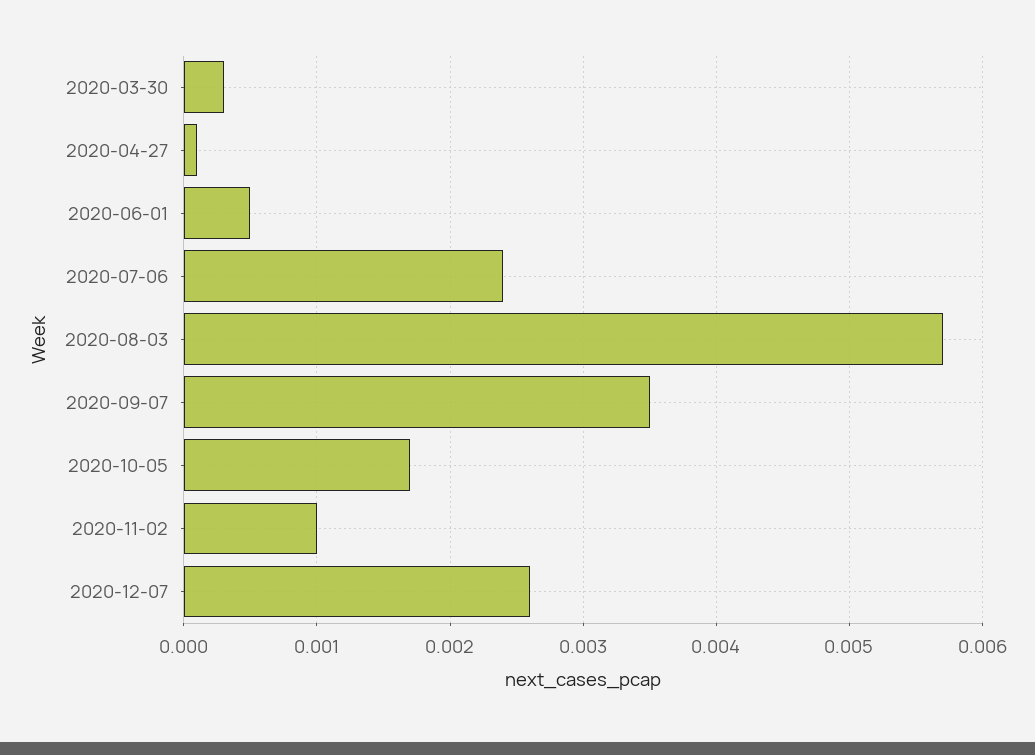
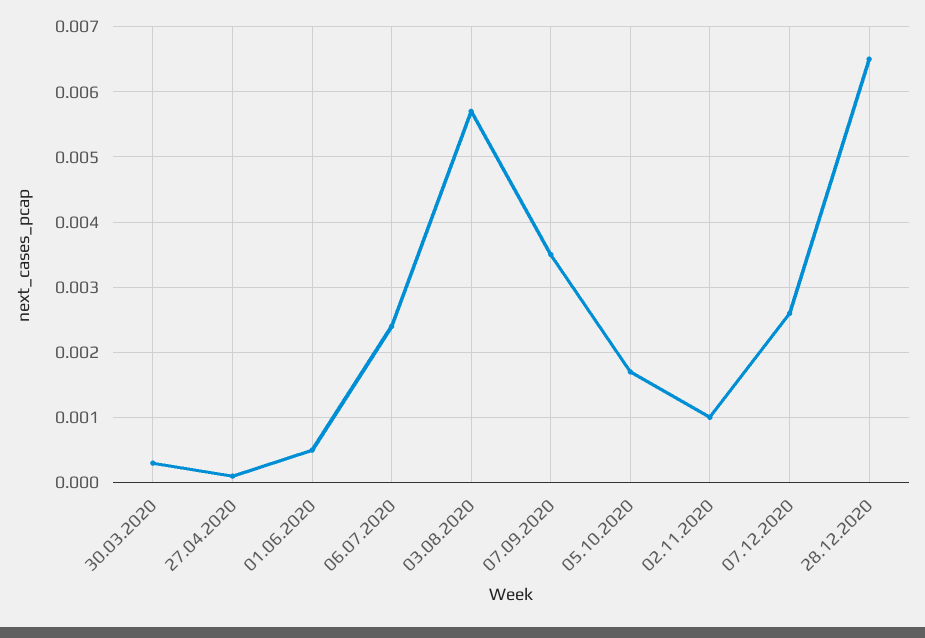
28.12.2020: none -> 0.0065

